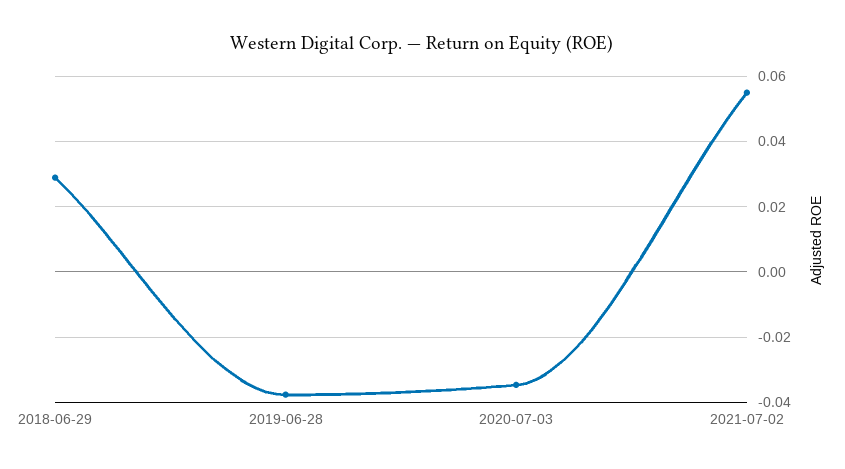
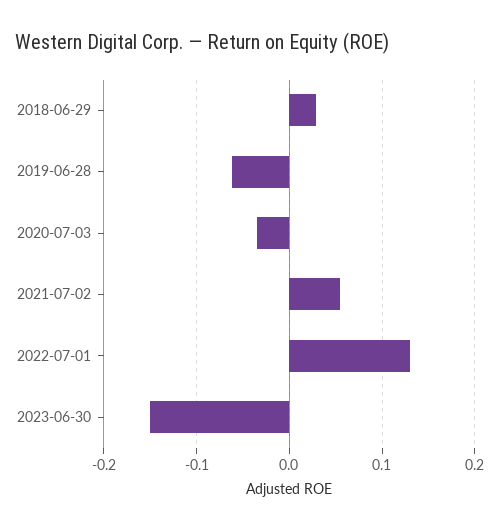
2019-06-28: -0.038 -> -0.06
2022-07-01: none -> 0.13
2023-06-30: none -> -0.15

